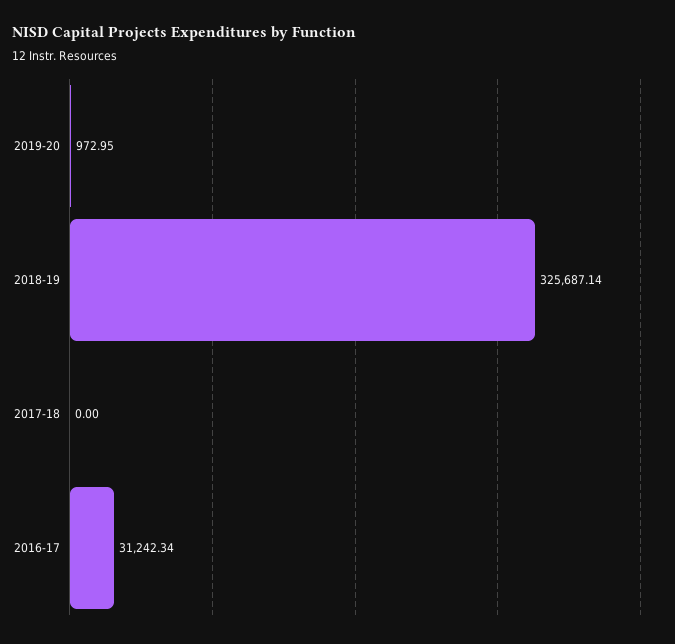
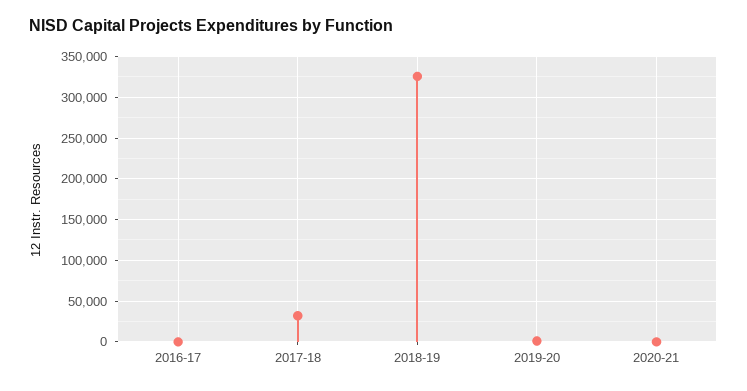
2017-18: 0 -> 30000
2016-17: 31242.34 -> 0
2020-21: none -> 0

